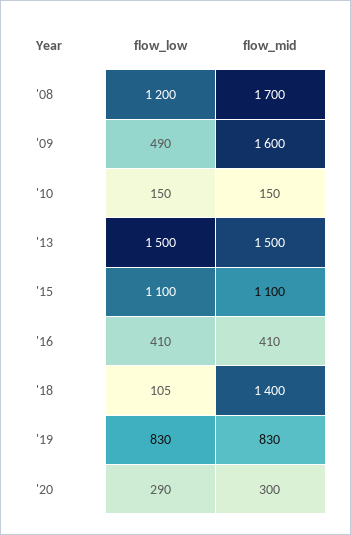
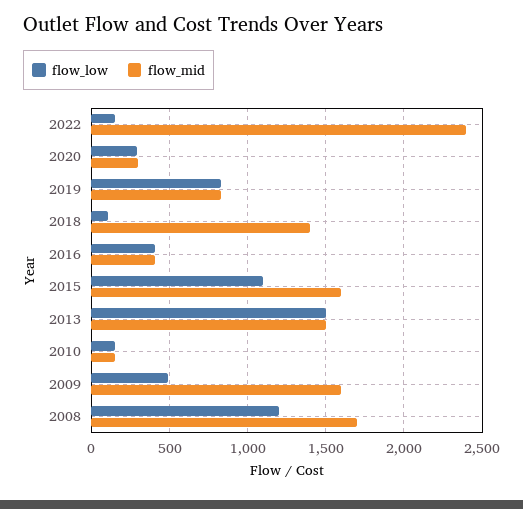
flow_mid, '15: 1100 -> 1600
flow_low, 2022: none -> 150
flow_mid, 2022: none -> 2400

